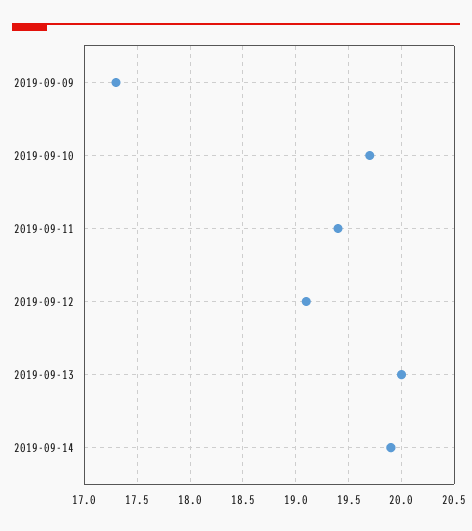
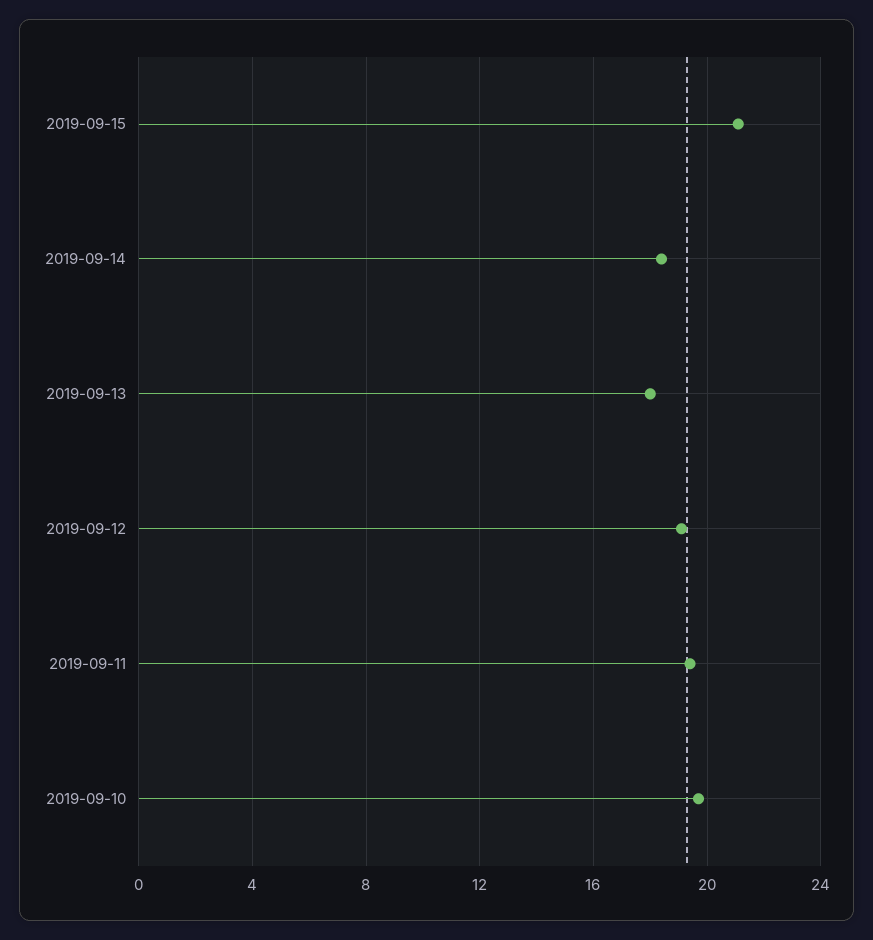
2019-09-09: 17.3 -> none
2019-09-13: 20 -> 18
2019-09-14: 19.9 -> 18.5
2019-09-15: none -> 21

